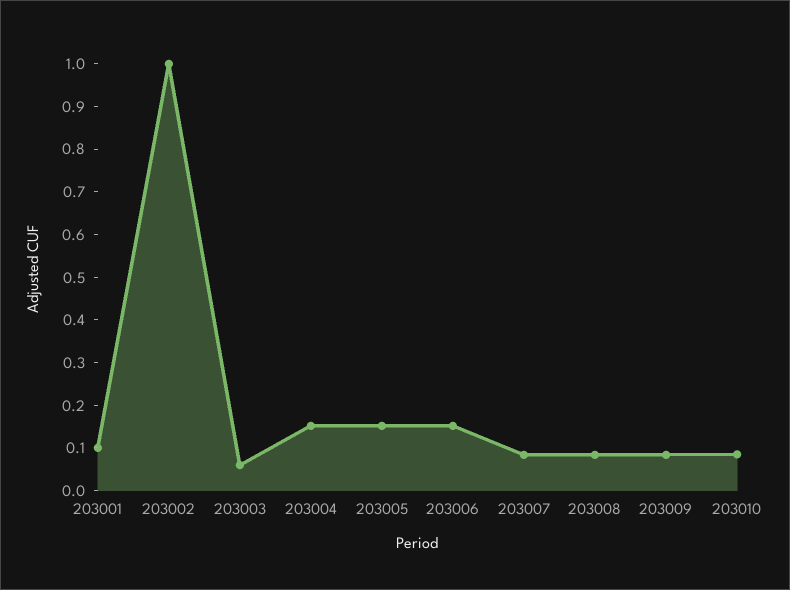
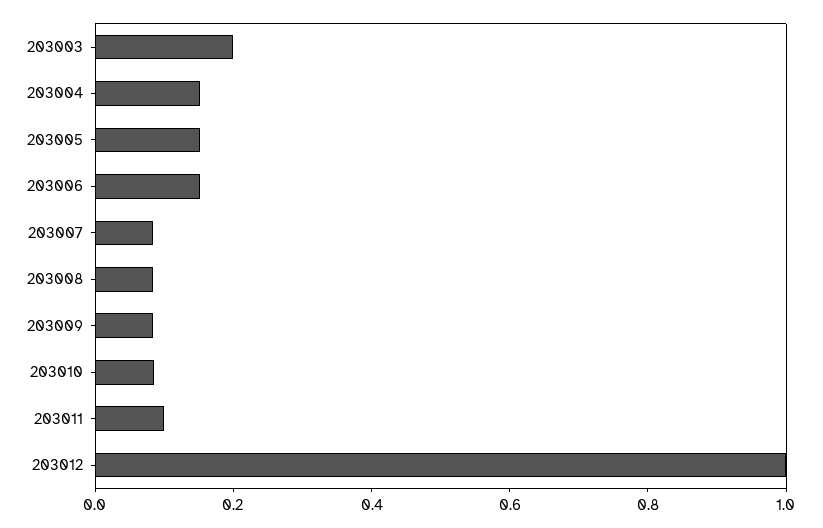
203001: 0.1 -> none
203002: 1 -> none
203003: 0.06 -> 0.2
203011: none -> 0.1
203012: none -> 1

